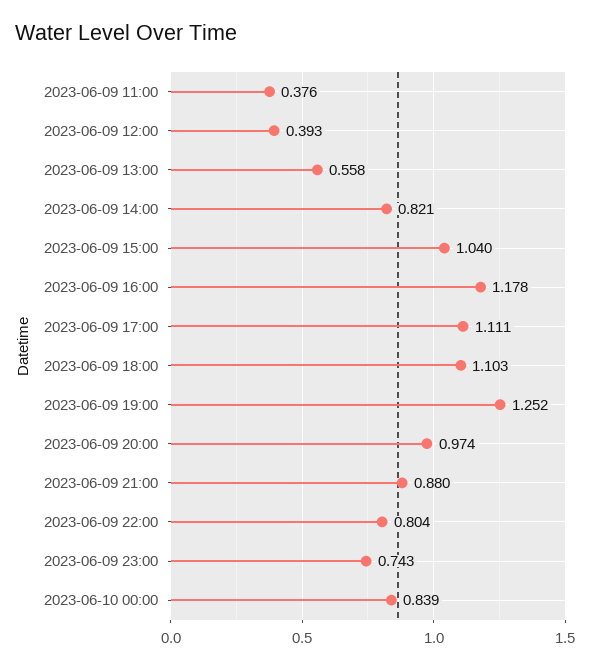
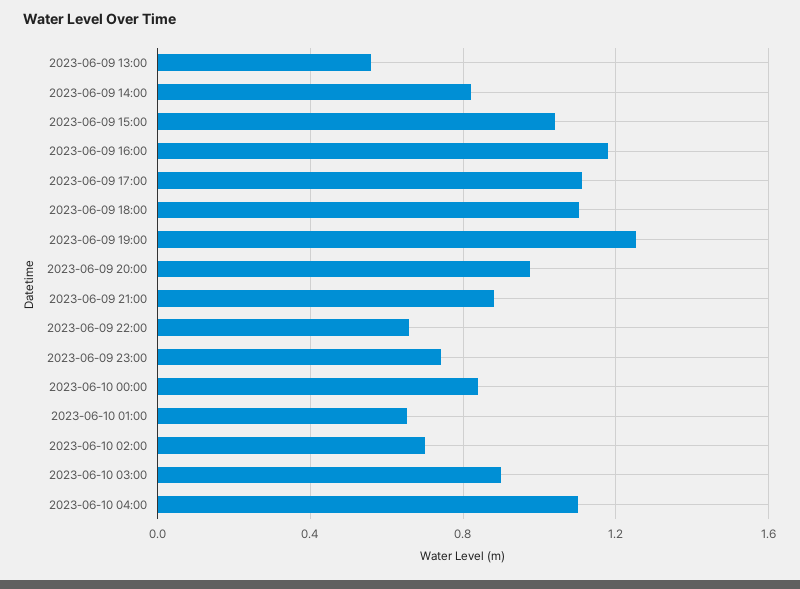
2023-06-09 11:00: 0.376 -> none
2023-06-09 12:00: 0.393 -> none
2023-06-09 22:00: 0.804 -> 0.65
2023-06-10 01:00: none -> 0.65
2023-06-10 02:00: none -> 0.7
2023-06-10 03:00: none -> 0.9
2023-06-10 04:00: none -> 1.1

